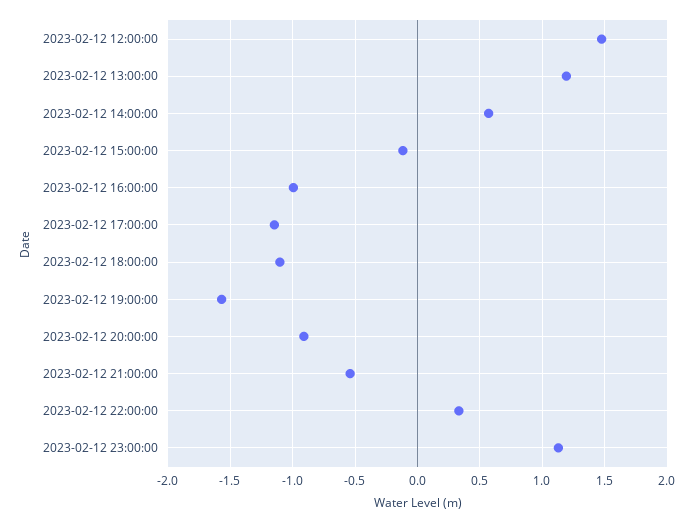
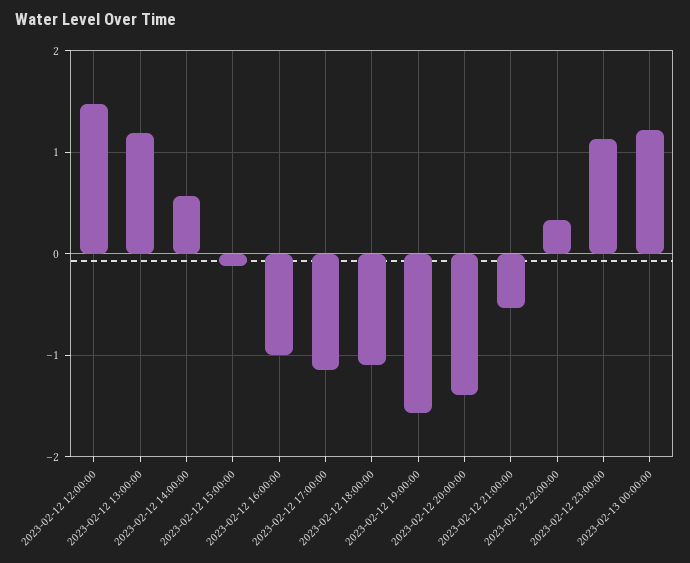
2023-02-12 20:00:00: -0.9 -> -1.4
2023-02-13 00:00:00: none -> 1.2

